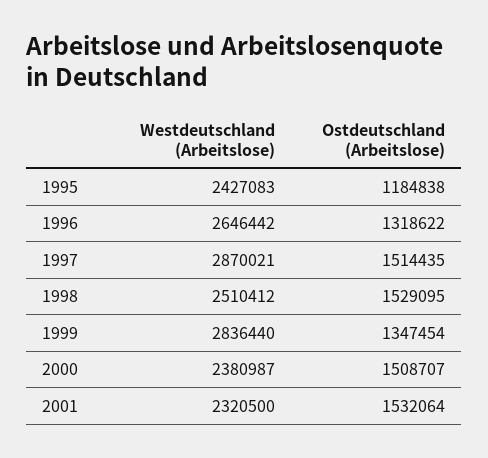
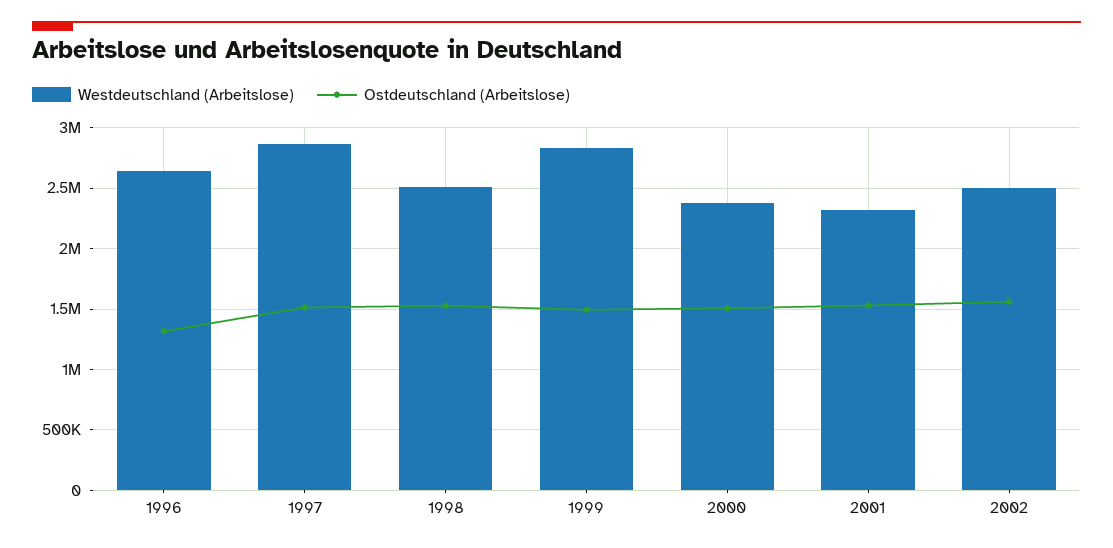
Westdeutschland (Arbeitslose), 1995: 2427083 -> none
Ostdeutschland (Arbeitslose), 1995: 1184838 -> none
Ostdeutschland (Arbeitslose), 1999: 1347454 -> 1500000
Westdeutschland (Arbeitslose), 2002: none -> 2500000
Ostdeutschland (Arbeitslose), 2002: none -> 1550000

